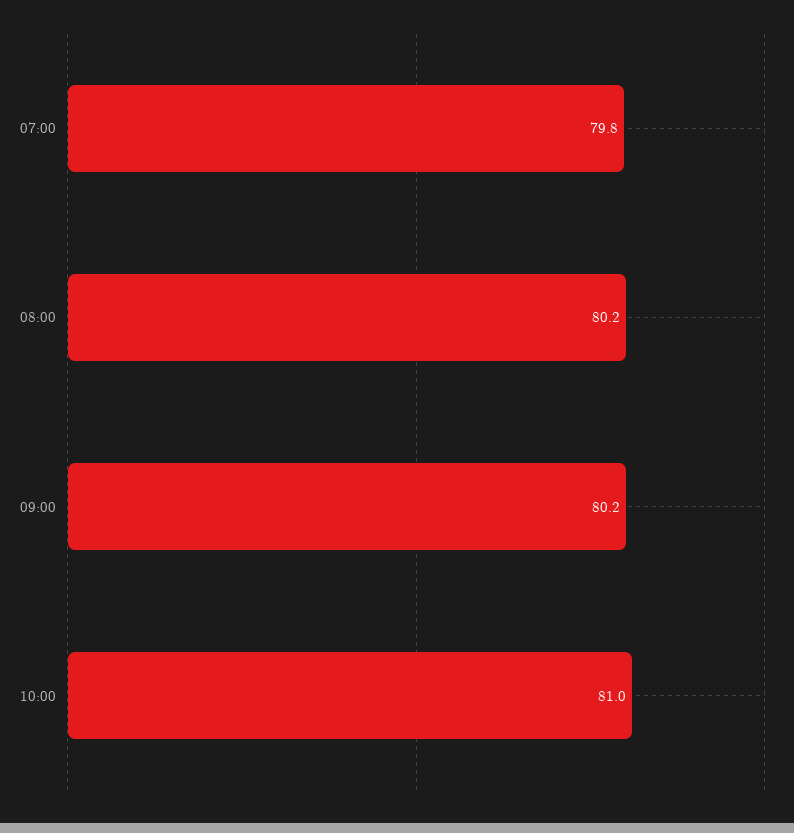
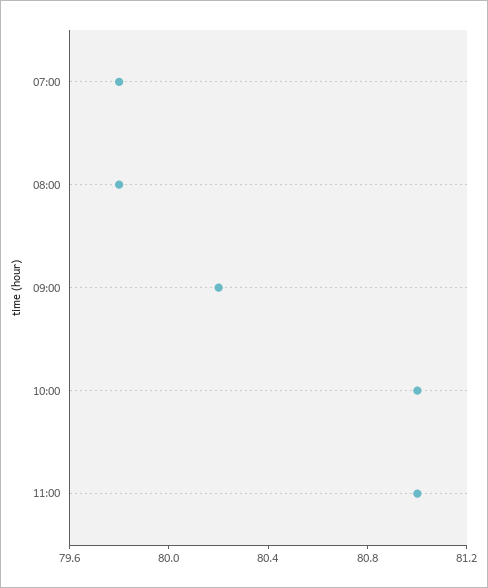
08:00: 80.2 -> 79.8
11:00: none -> 81

